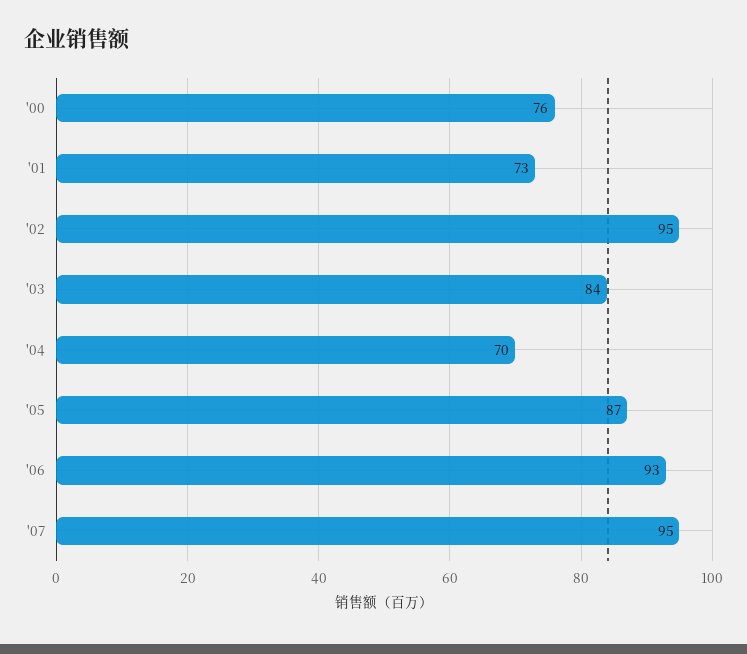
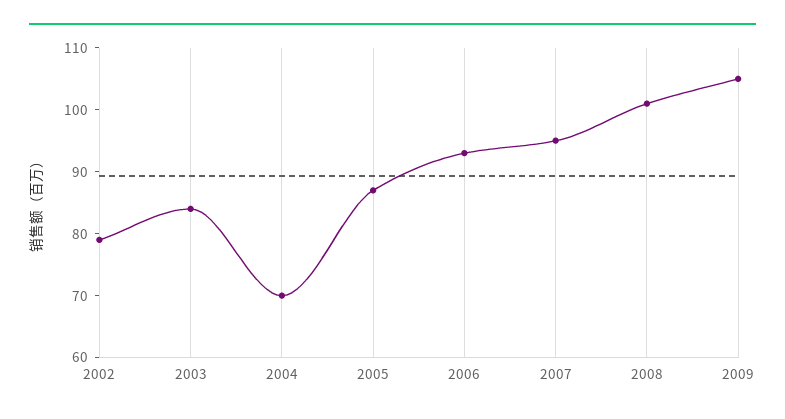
'00: 76 -> none
'01: 73 -> none
'02: 95 -> 80
2008: none -> 100
2009: none -> 105

